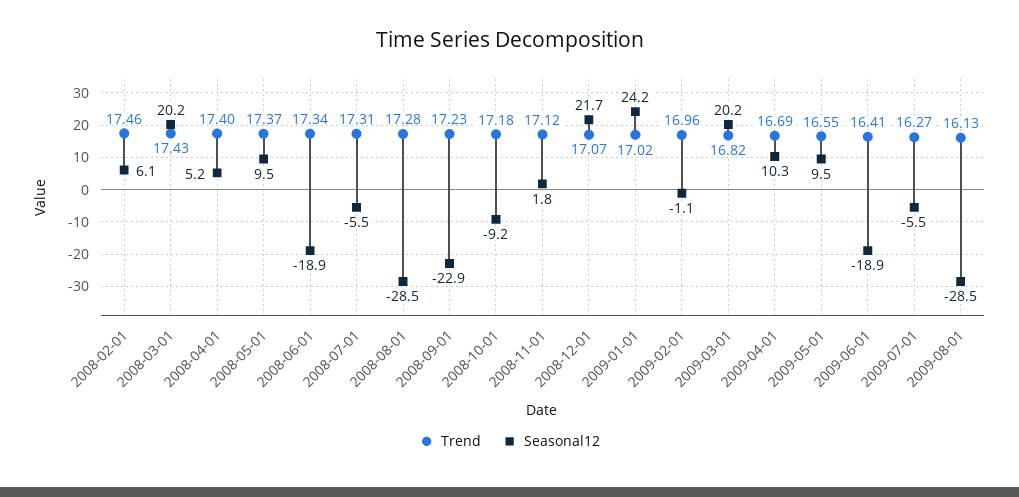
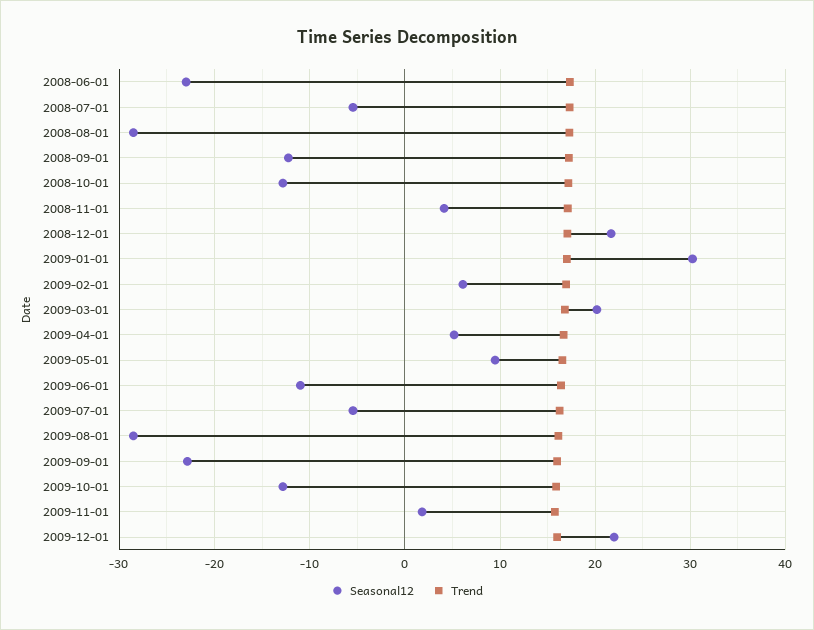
Trend, 2008-02-01: 17.46 -> none
Seasonal12, 2008-02-01: 6.1 -> none
Trend, 2008-03-01: 17.43 -> none
Seasonal12, 2008-03-01: 20.2 -> none
Trend, 2008-04-01: 17.4 -> none
Seasonal12, 2008-04-01: 5.2 -> none
Trend, 2008-05-01: 17.37 -> none
Seasonal12, 2008-05-01: 9.5 -> none
Seasonal12, 2008-06-01: -18.9 -> -23
Seasonal12, 2008-09-01: -22.9 -> -12
Seasonal12, 2008-10-01: -9.2 -> -13
Seasonal12, 2008-11-01: 1.8 -> 4
Seasonal12, 2009-01-01: 24.2 -> 30
Seasonal12, 2009-02-01: -1.1 -> 6
Seasonal12, 2009-04-01: 10.3 -> 5
Seasonal12, 2009-06-01: -18.9 -> -11
Seasonal12, 2009-09-01: none -> -23
Trend, 2009-09-01: none -> 16
Seasonal12, 2009-10-01: none -> -13
Trend, 2009-10-01: none -> 16
Seasonal12, 2009-11-01: none -> 2
Trend, 2009-11-01: none -> 16
Seasonal12, 2009-12-01: none -> 22
Trend, 2009-12-01: none -> 16

